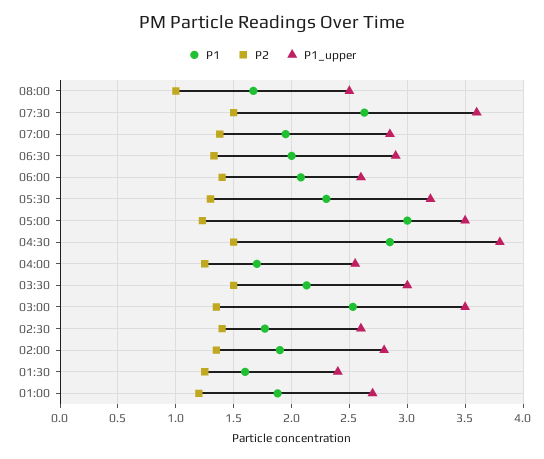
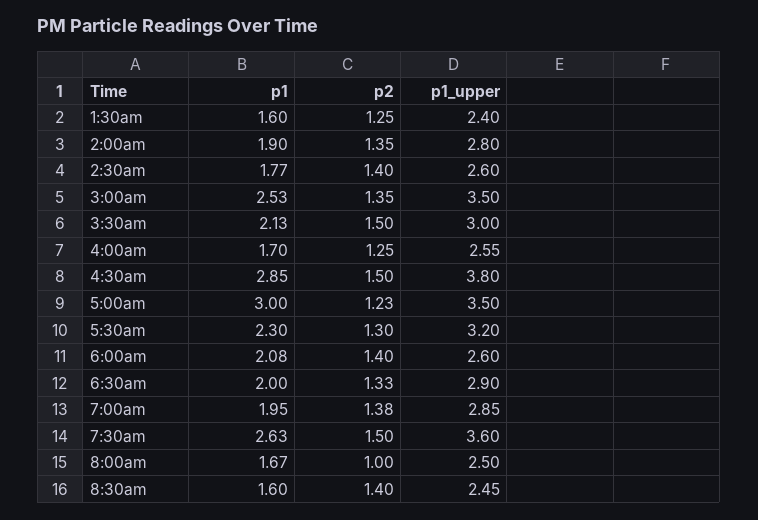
P1, 01:00: 1.9 -> none
P2, 01:00: 1.2 -> none
P1_upper, 01:00: 2.7 -> none
P1, 8:30am: none -> 1.6
P2, 8:30am: none -> 1.4
P1_upper, 8:30am: none -> 2.45

